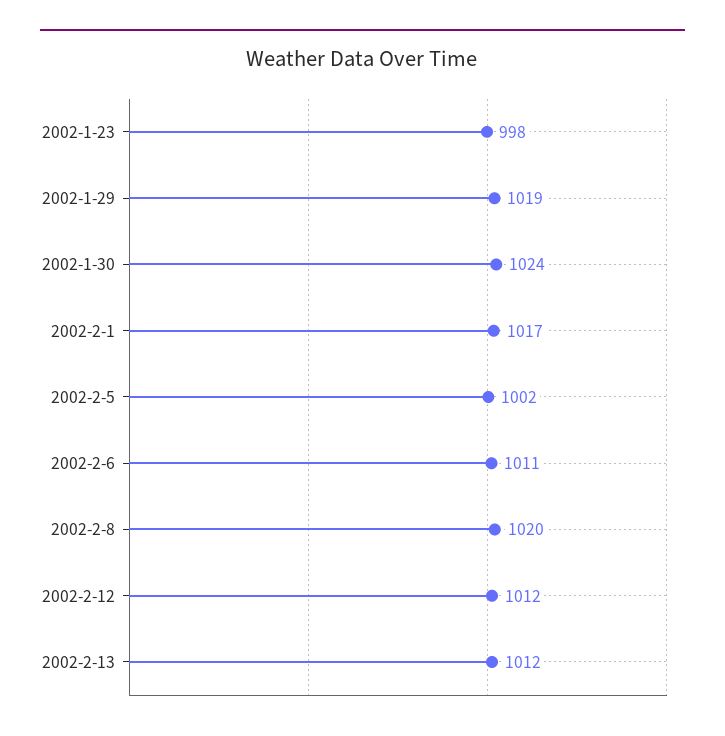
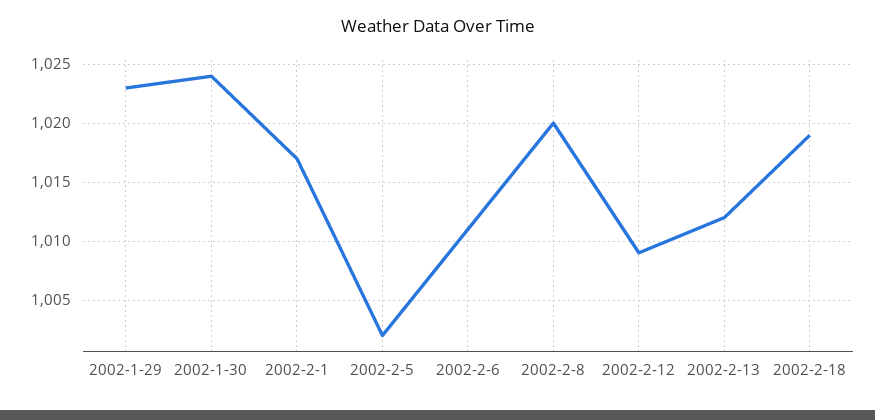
2002-1-23: 998 -> none
2002-1-29: 1019 -> 1023
2002-2-12: 1012 -> 1009
2002-2-18: none -> 1019

